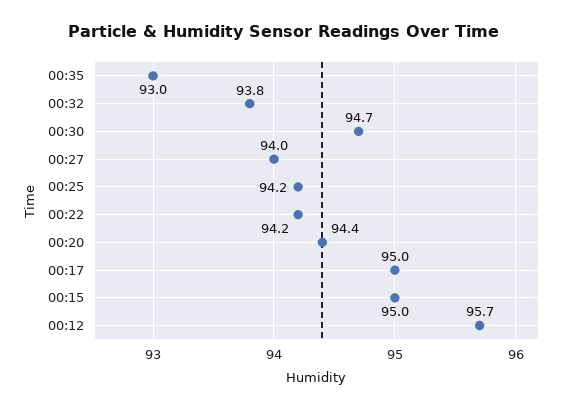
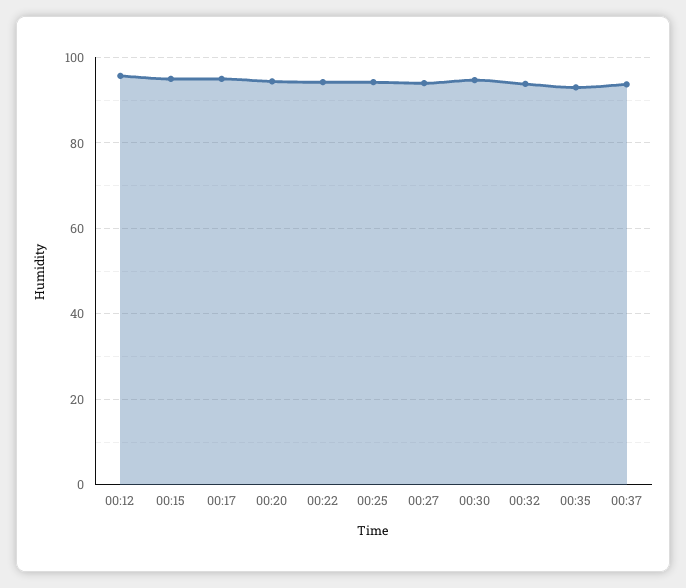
00:37: none -> 94

